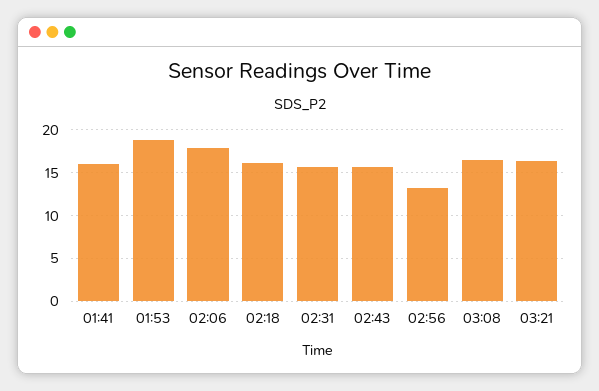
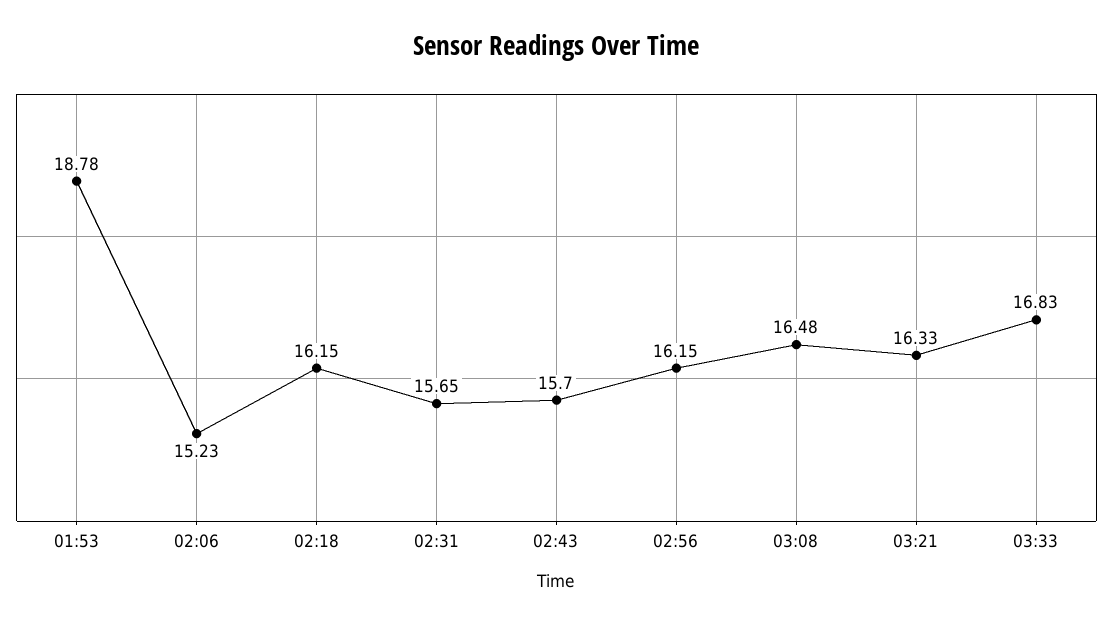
01:41: 16 -> none
02:06: 18 -> 15.23
02:56: 13 -> 16.15
03:33: none -> 16.83

